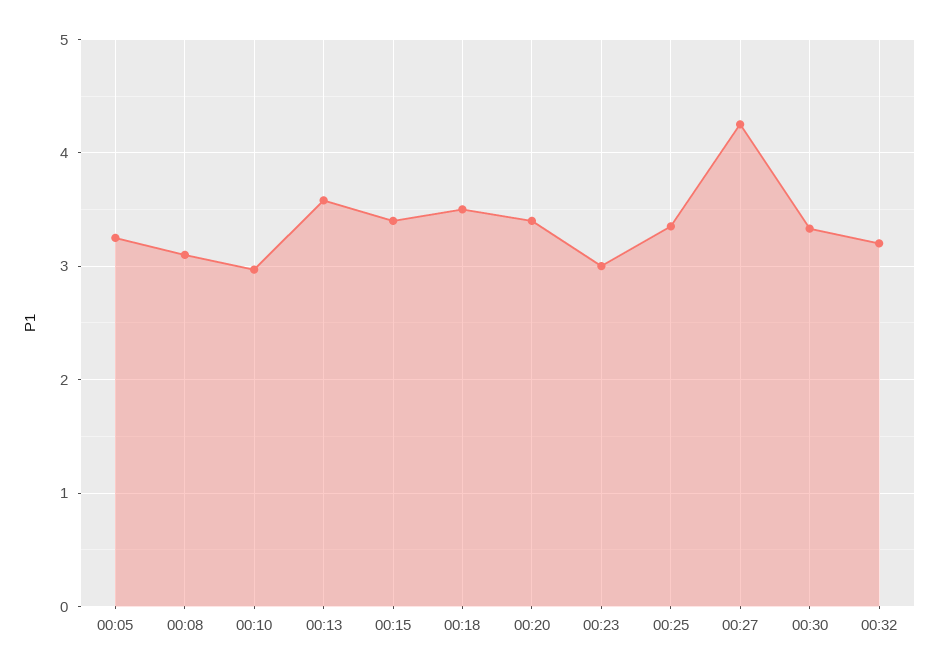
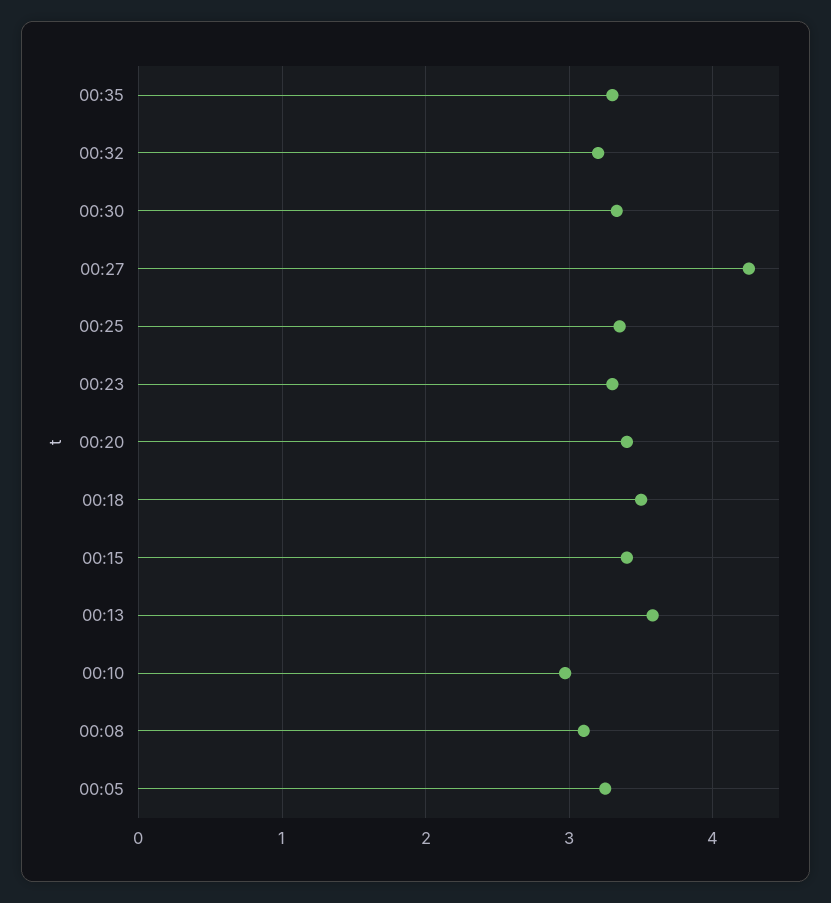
00:23: 3 -> 3.3
00:35: none -> 3.3

